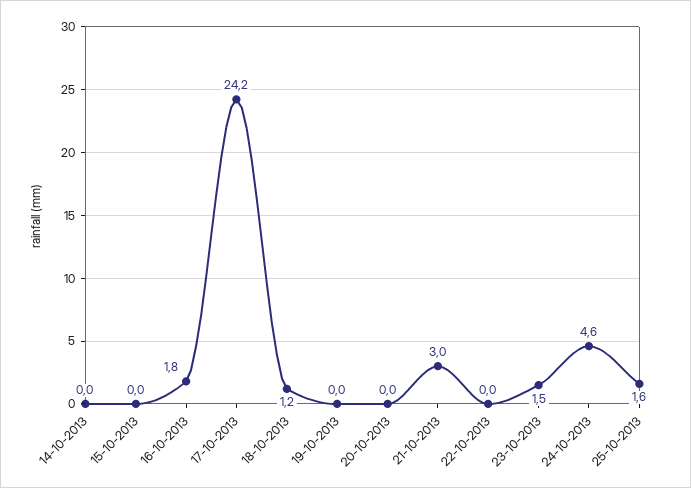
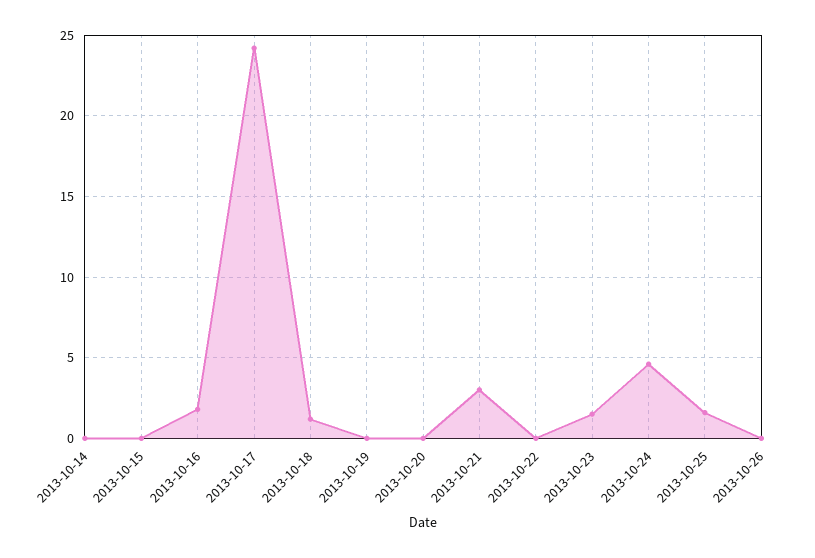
2013-10-26: none -> 0

